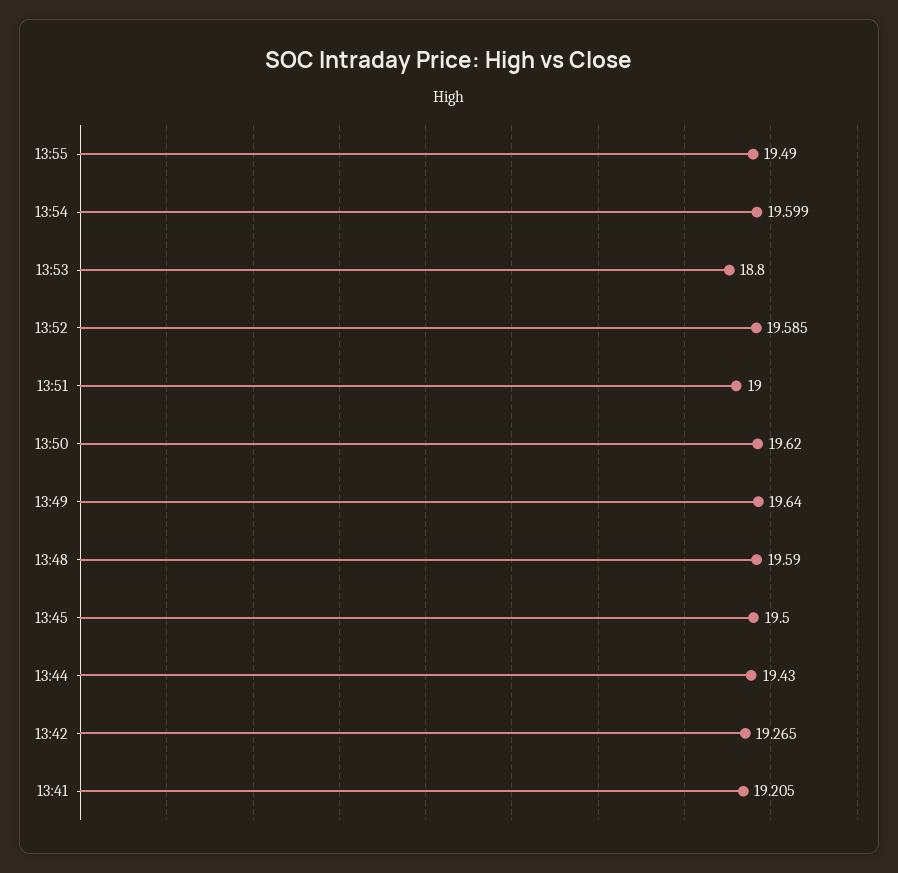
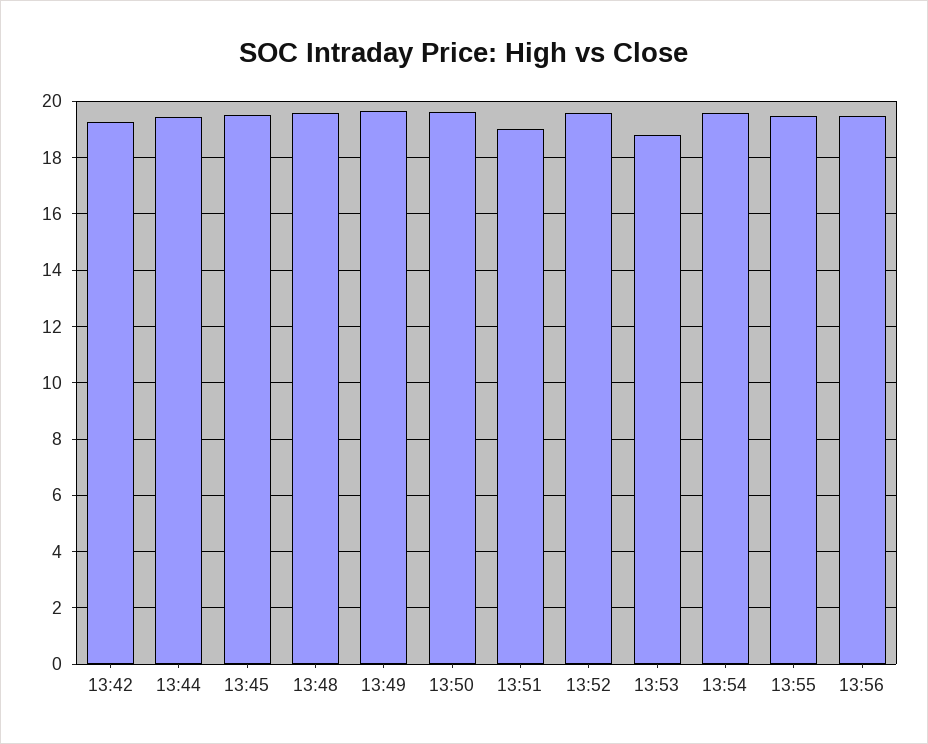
13:41: 19.205 -> none
13:56: none -> 19.5

